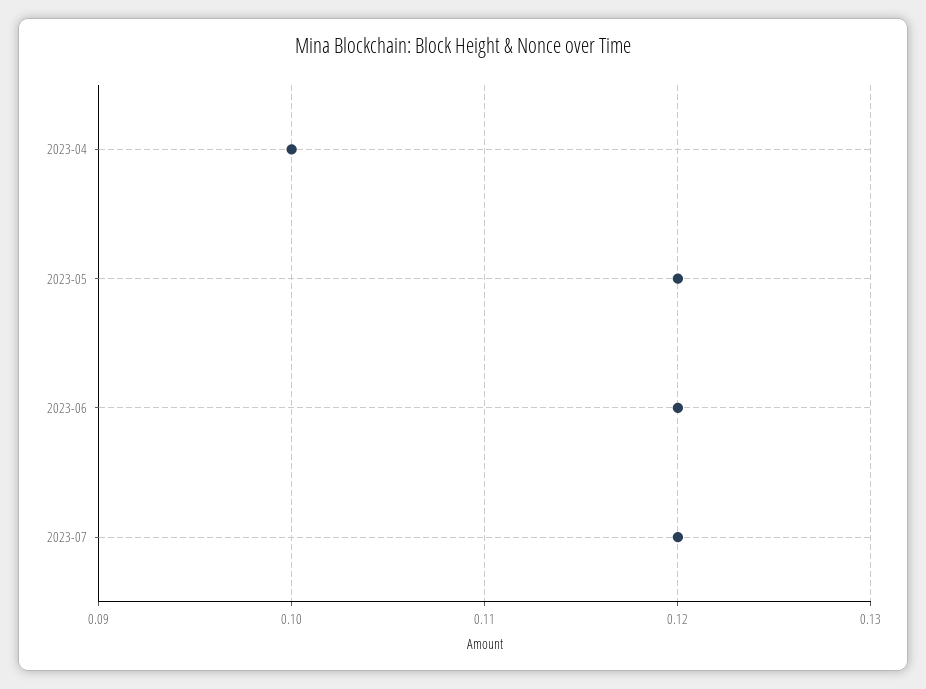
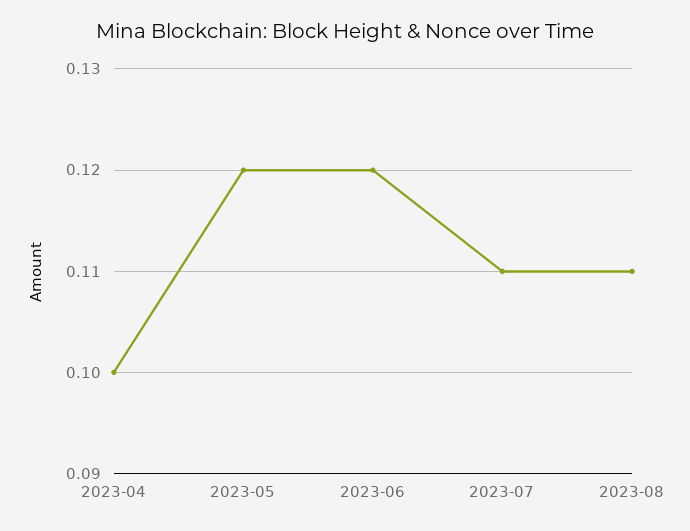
2023-07: 0.12 -> 0.11
2023-08: none -> 0.11

